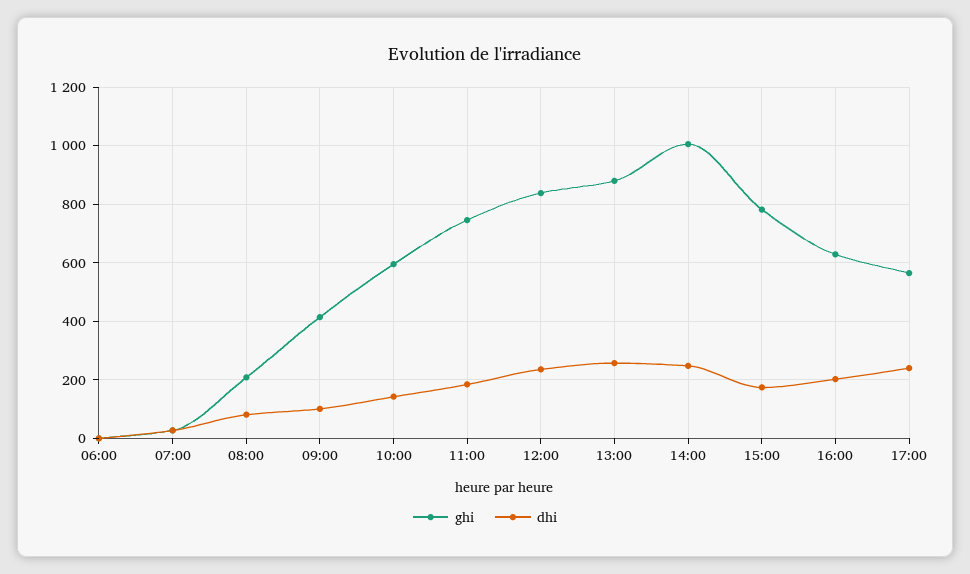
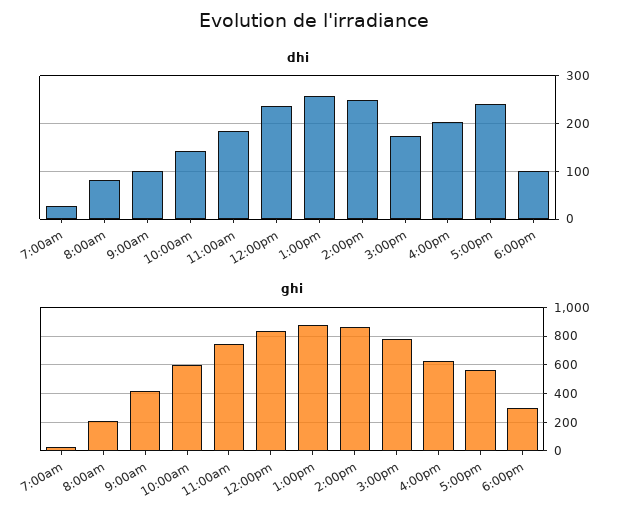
ghi, 06:00: 0 -> none
dhi, 06:00: 0 -> none
ghi, 14:00: 1000 -> 850
dhi, 6:00pm: none -> 100
ghi, 6:00pm: none -> 300

